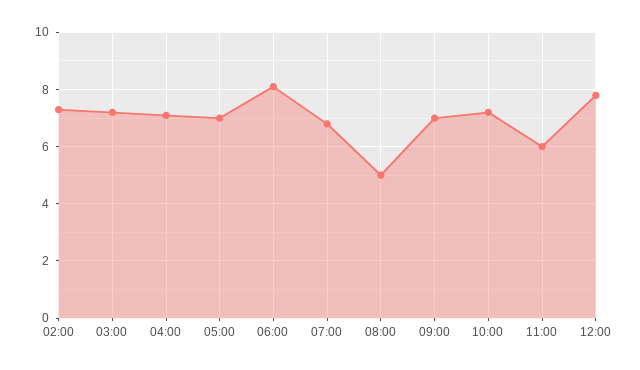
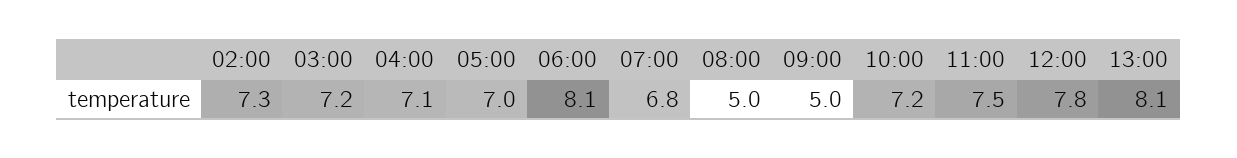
09:00: 7 -> 5
11:00: 6 -> 7.5
13:00: none -> 8.1

